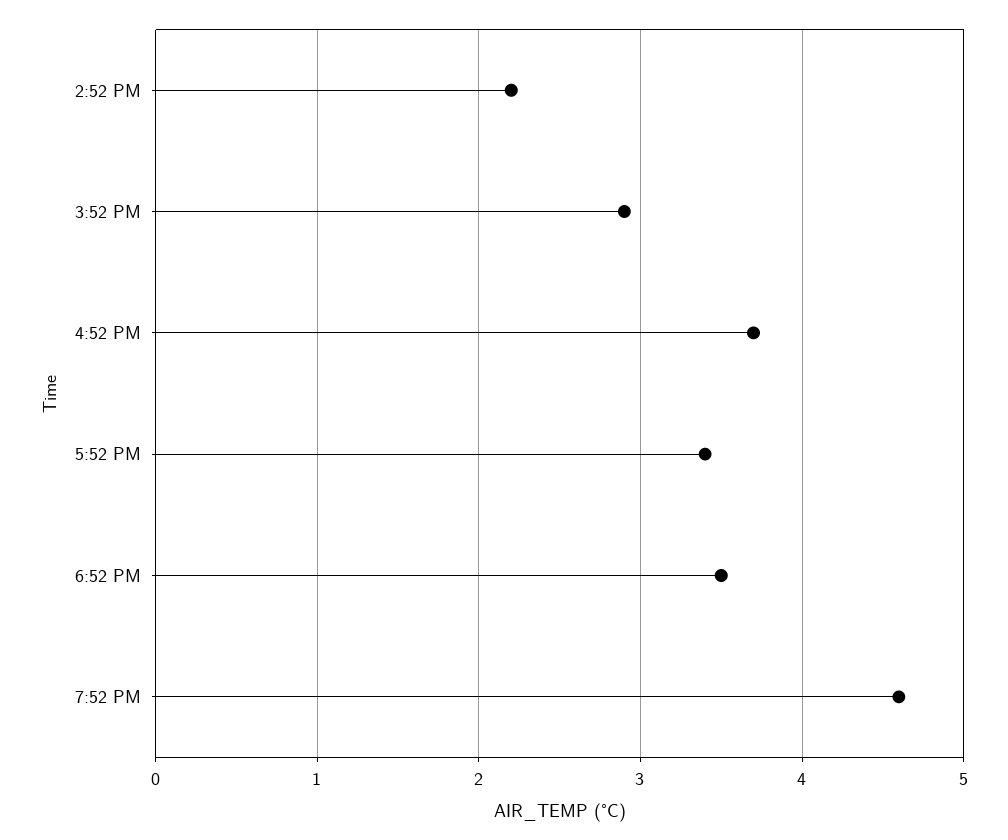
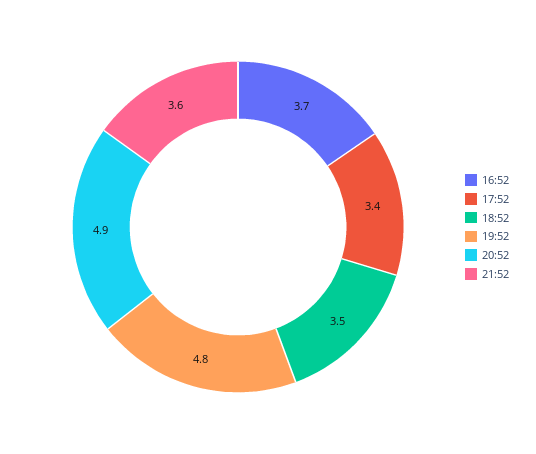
2:52 PM: 2.2 -> none
3:52 PM: 2.9 -> none
7:52 PM: 4.6 -> 4.8
20:52: none -> 4.9
21:52: none -> 3.6

